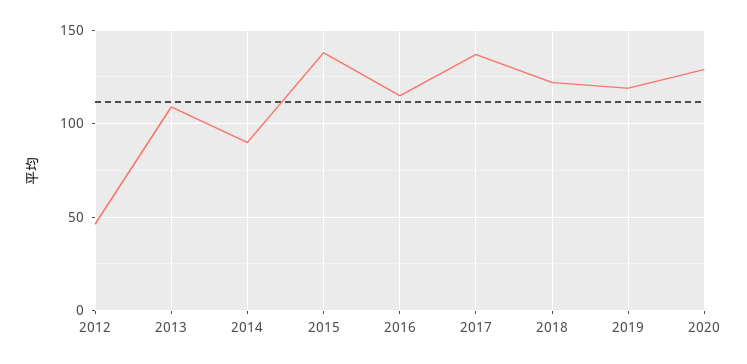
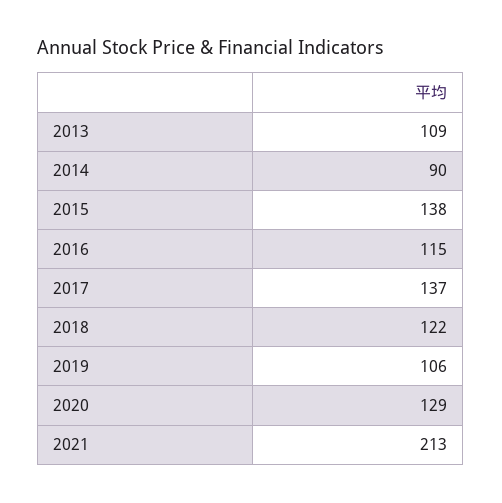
2012: 45 -> none
2019: 120 -> 106
2021: none -> 213

